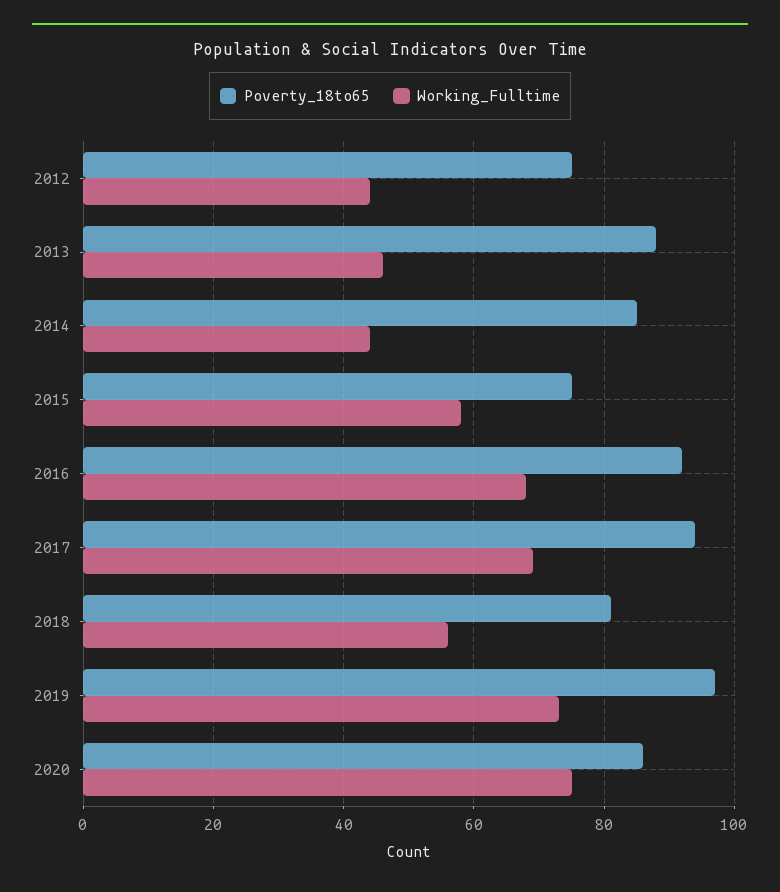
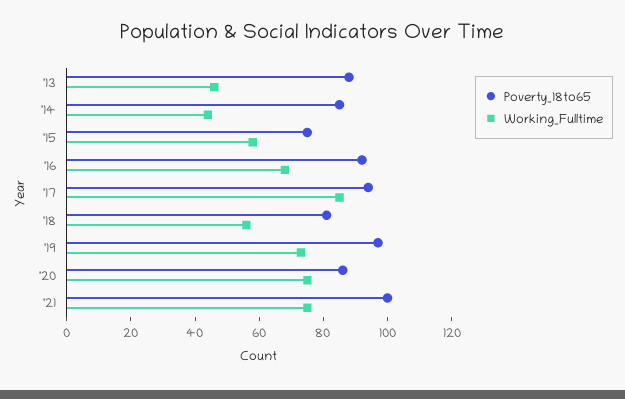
Poverty_18to65, 2012: 75 -> none
Working_Fulltime, 2012: 45 -> none
Working_Fulltime, 2017: 70 -> 85
Poverty_18to65, '21: none -> 100
Working_Fulltime, '21: none -> 75

